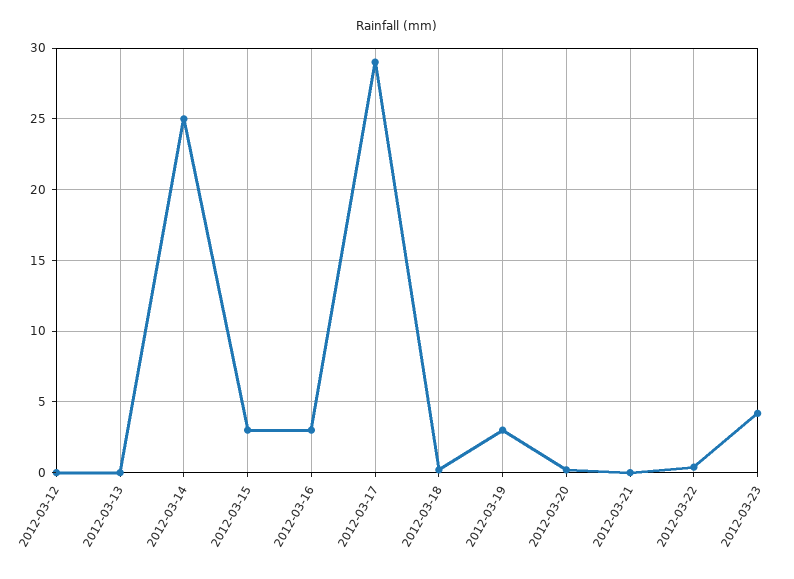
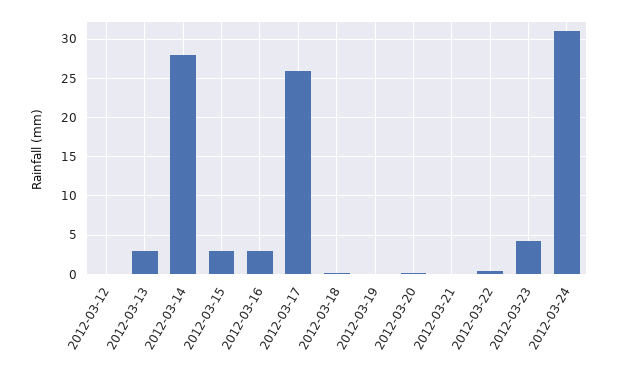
2012-03-13: 0 -> 3
2012-03-14: 25 -> 28
2012-03-17: 29 -> 26
2012-03-19: 3 -> 0
2012-03-24: none -> 31

